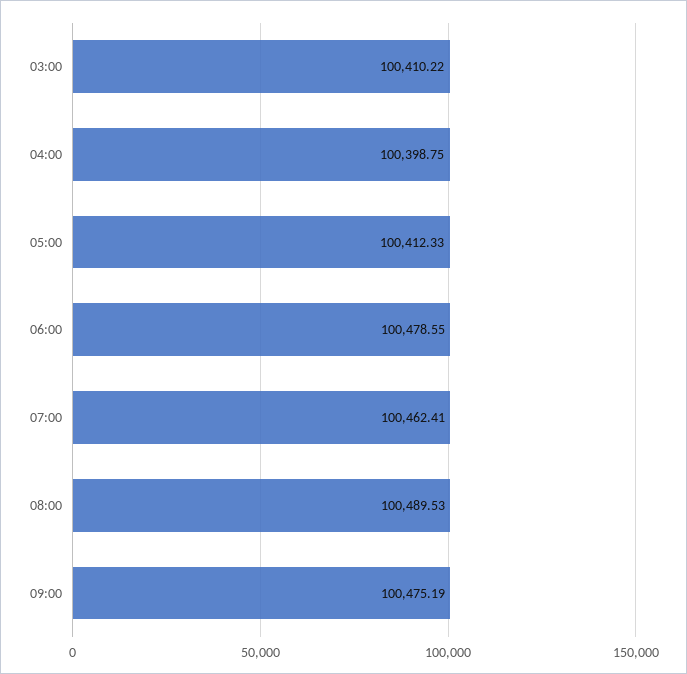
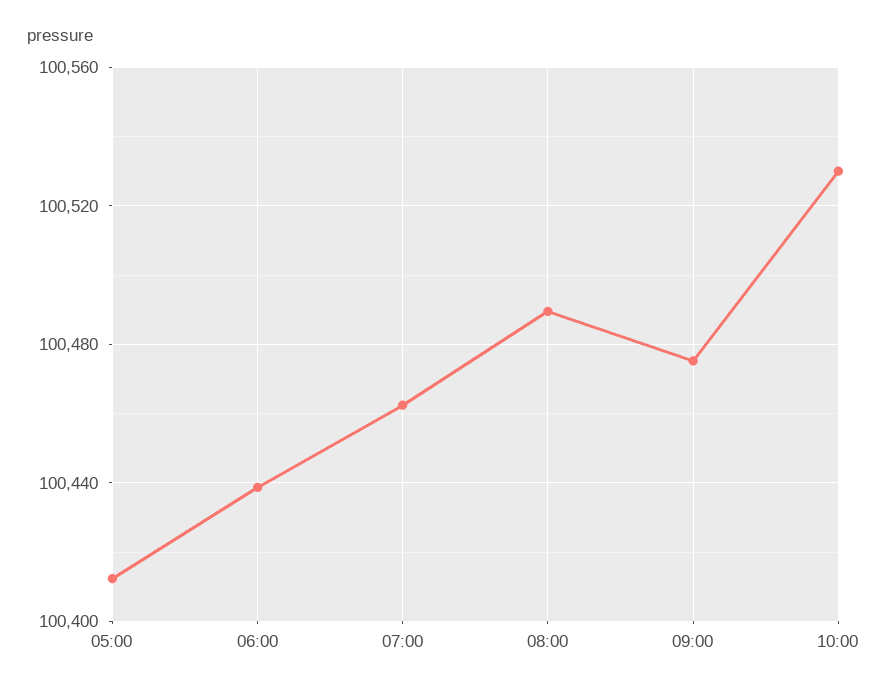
03:00: 100410.22 -> none
04:00: 100398.75 -> none
06:00: 100478.55 -> 100440
10:00: none -> 100530

